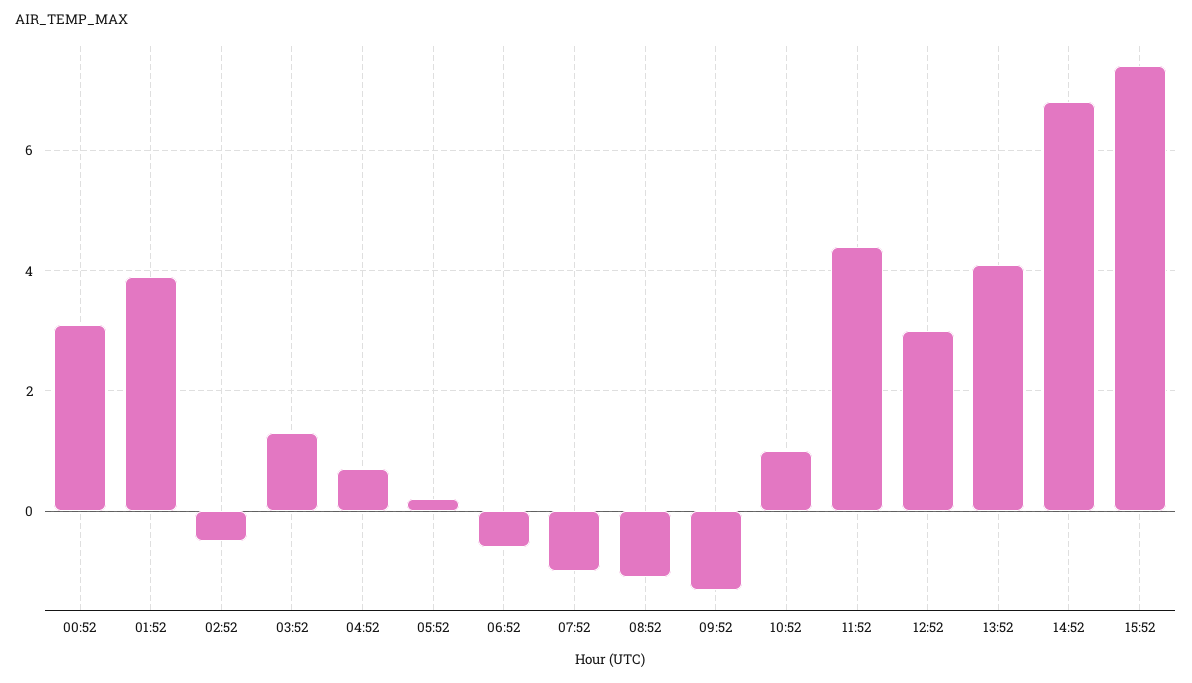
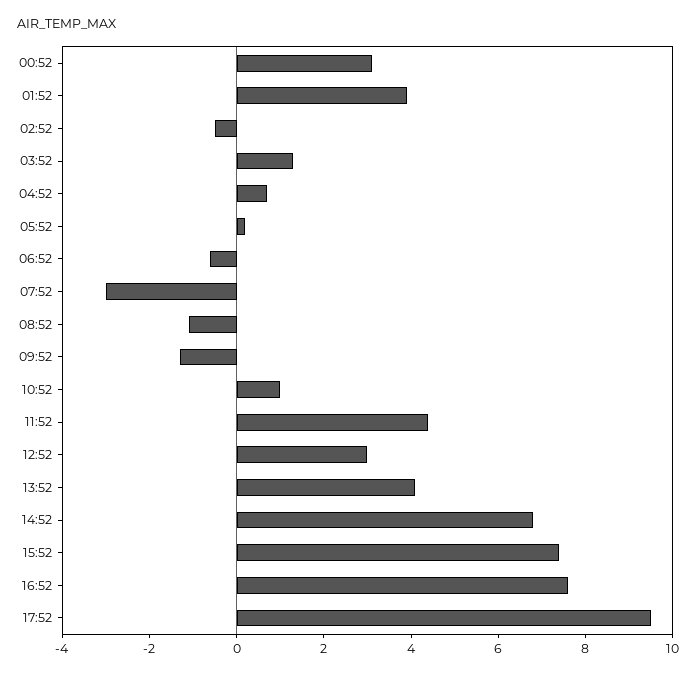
07:52: -1 -> -3
16:52: none -> 7.5
17:52: none -> 9.5

